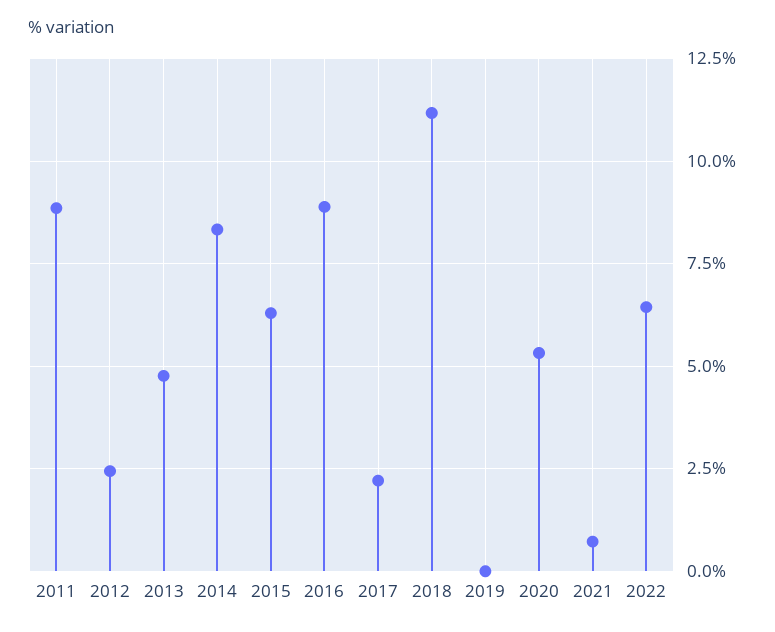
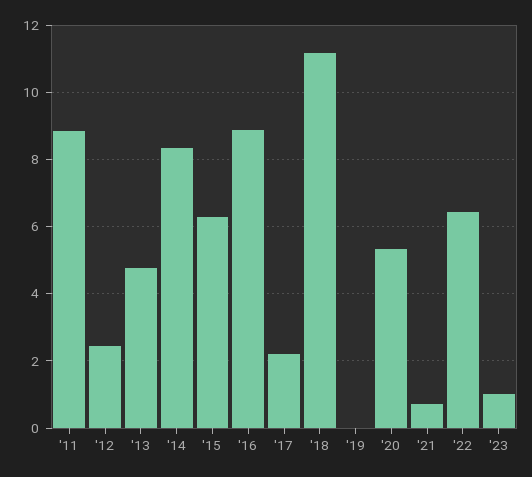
'23: none -> 1

